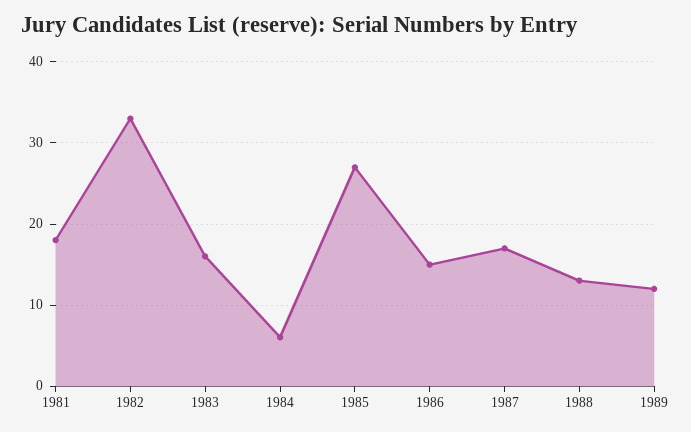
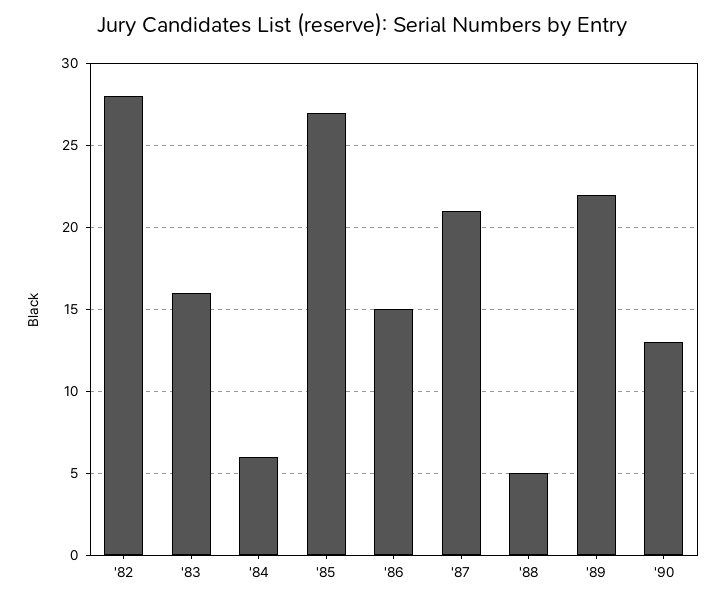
1981: 18 -> none
1982: 33 -> 28
1987: 17 -> 21
1988: 13 -> 5
1989: 12 -> 22
'90: none -> 13

